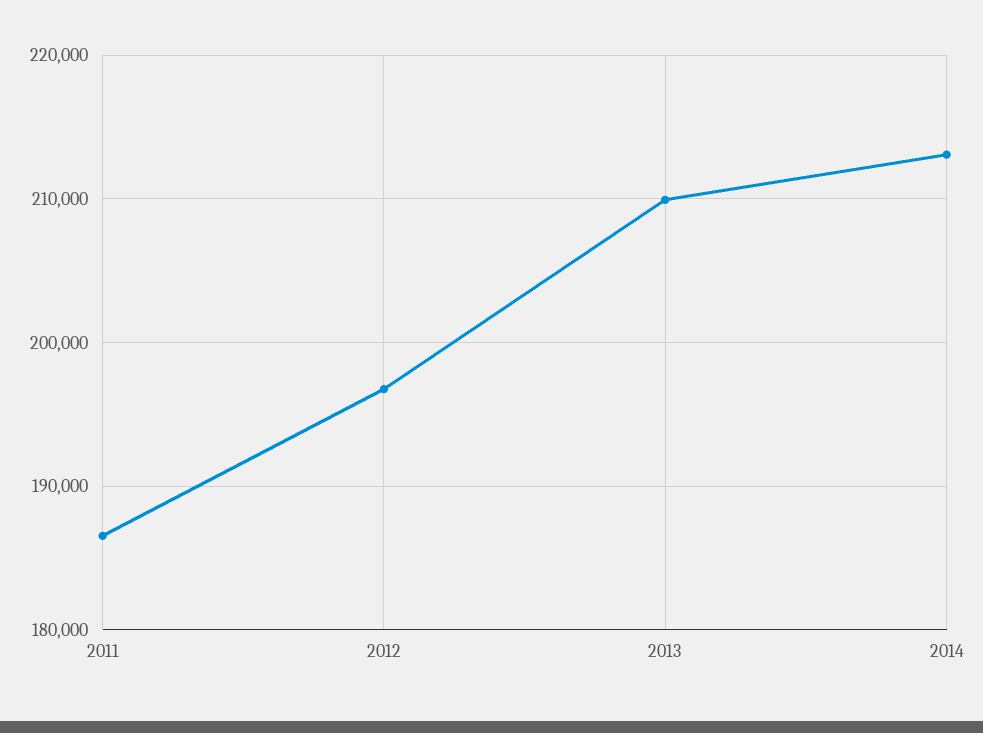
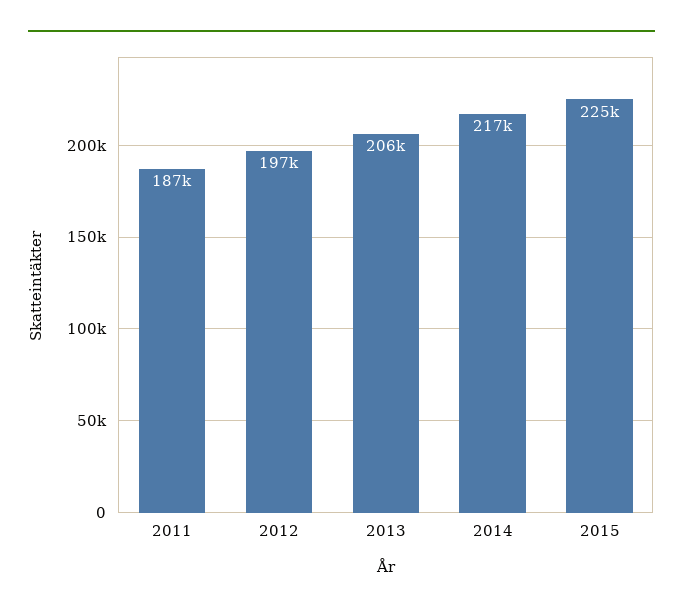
2013: 210000 -> 206000
2014: 213000 -> 217000
2015: none -> 225000

